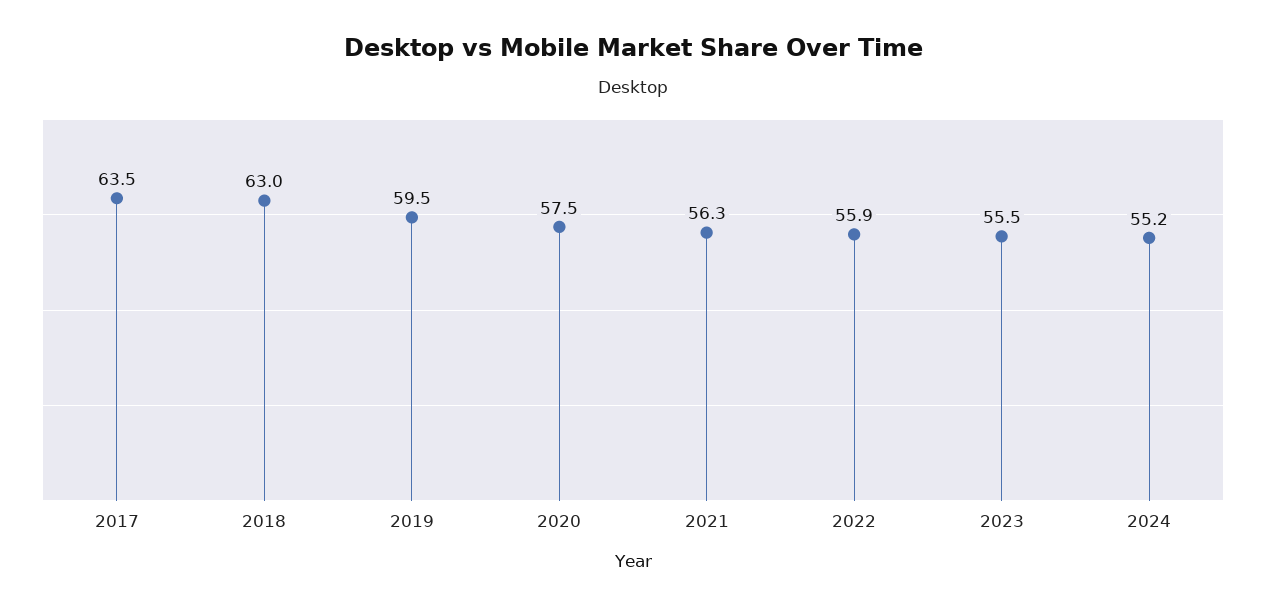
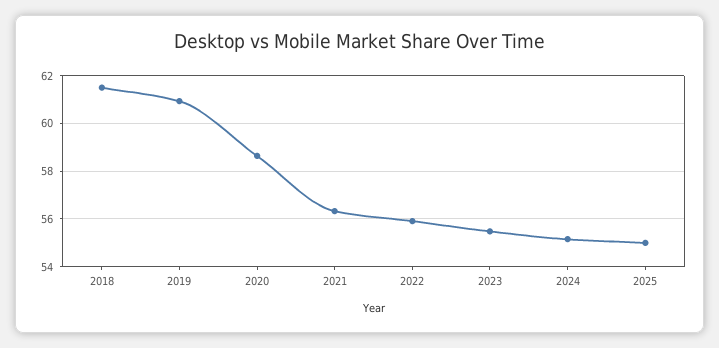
2017: 63.5 -> none
2018: 63 -> 61.5
2019: 59.5 -> 61
2020: 57.5 -> 58.5
2025: none -> 55

